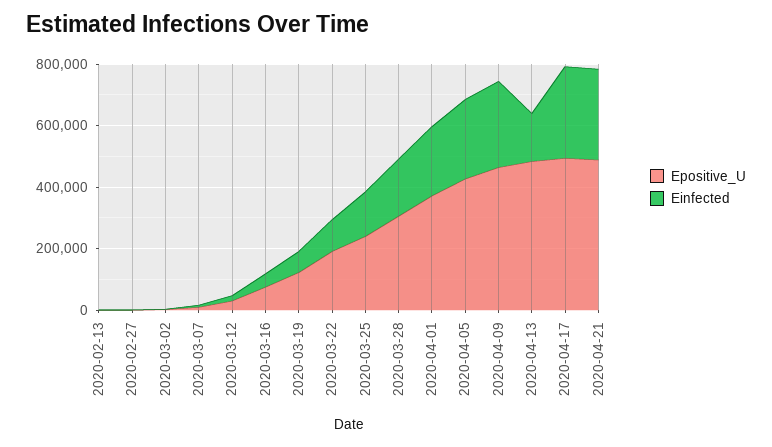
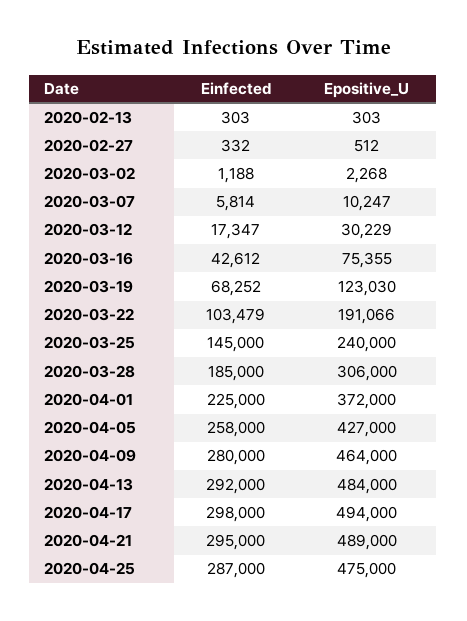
Einfected, 2020-04-13: 150000 -> 292000
Einfected, 2020-04-25: none -> 287000
Epositive_U, 2020-04-25: none -> 475000

